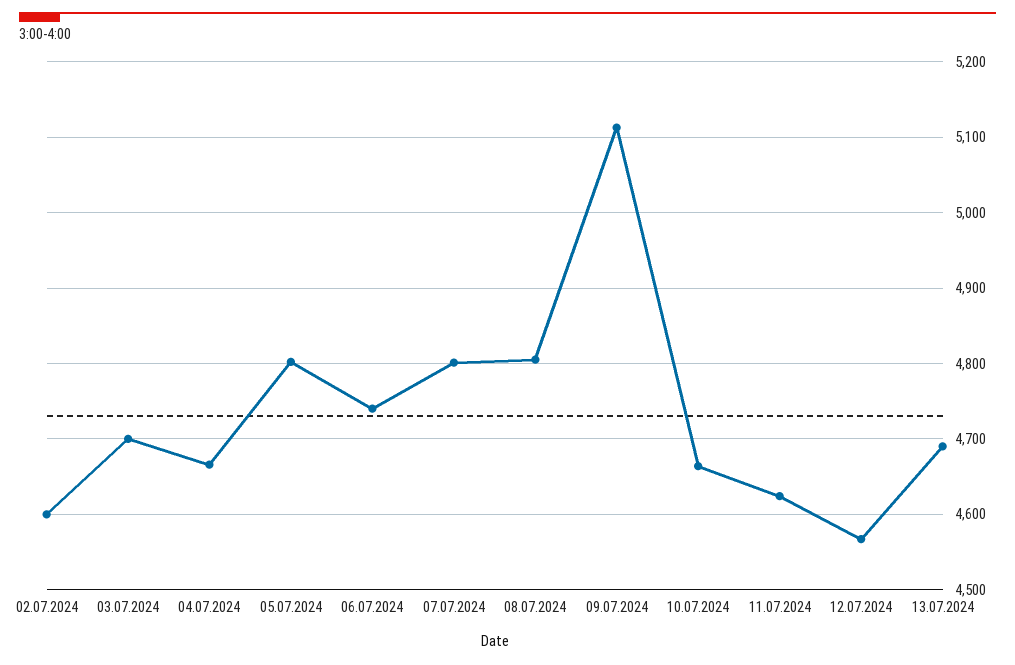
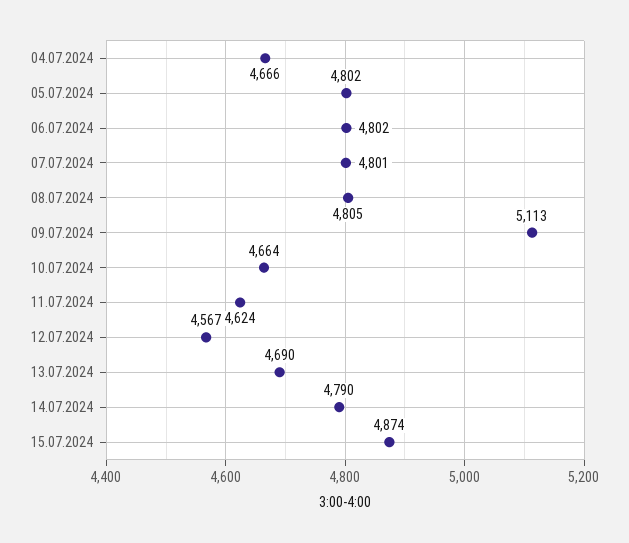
02.07.2024: 4600 -> none
03.07.2024: 4700 -> none
06.07.2024: 4740 -> 4802
14.07.2024: none -> 4790
15.07.2024: none -> 4874

